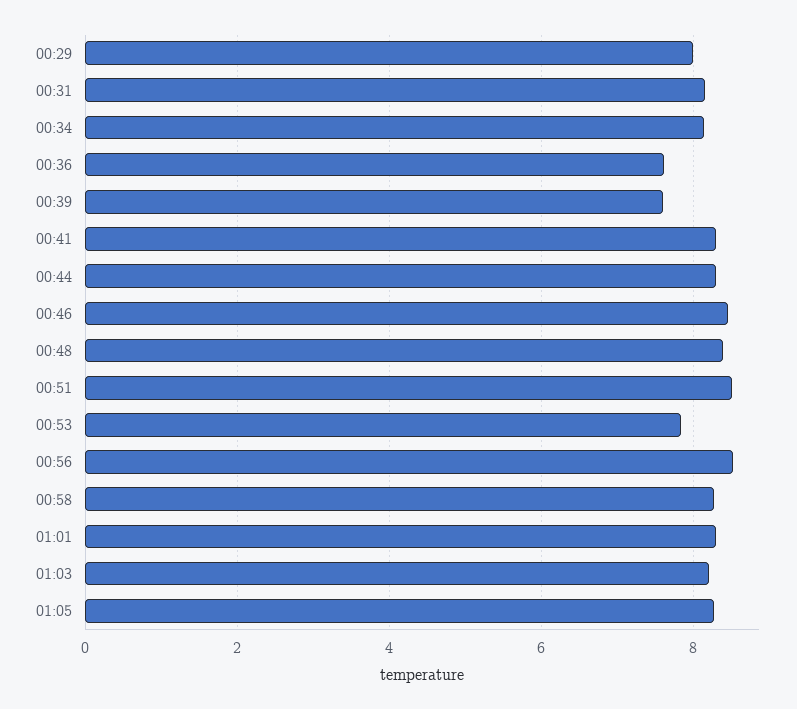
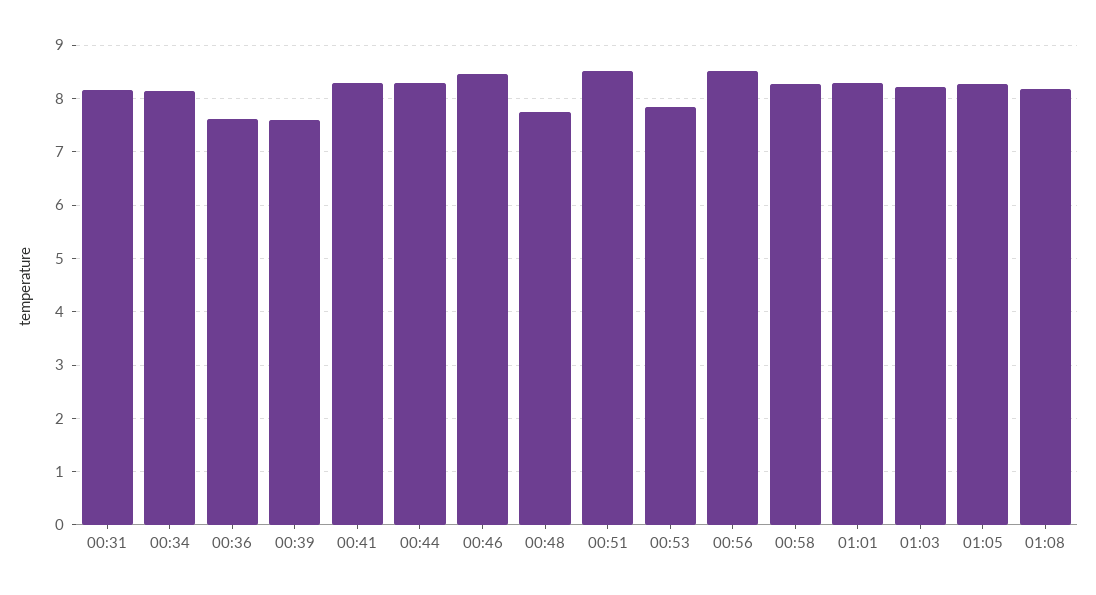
00:29: 8 -> none
00:48: 8.4 -> 7.8
01:08: none -> 8.2

